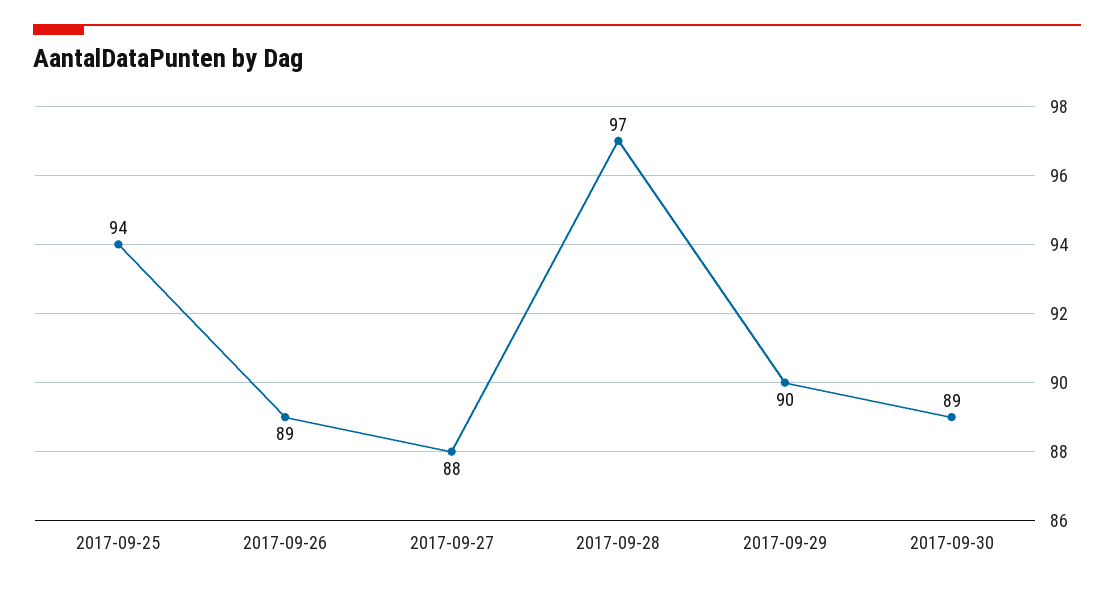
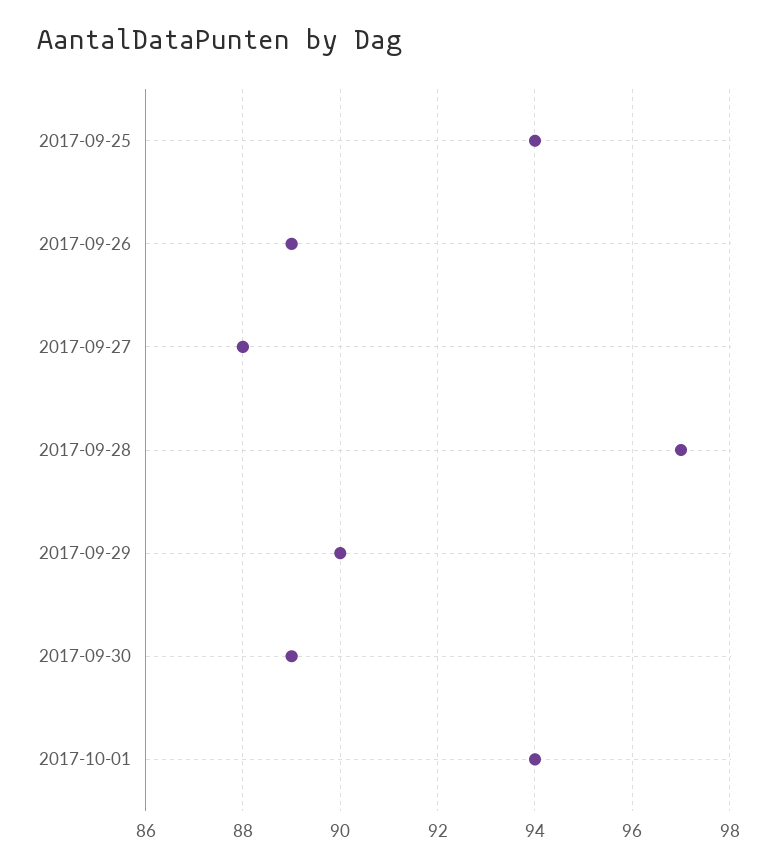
2017-10-01: none -> 94

